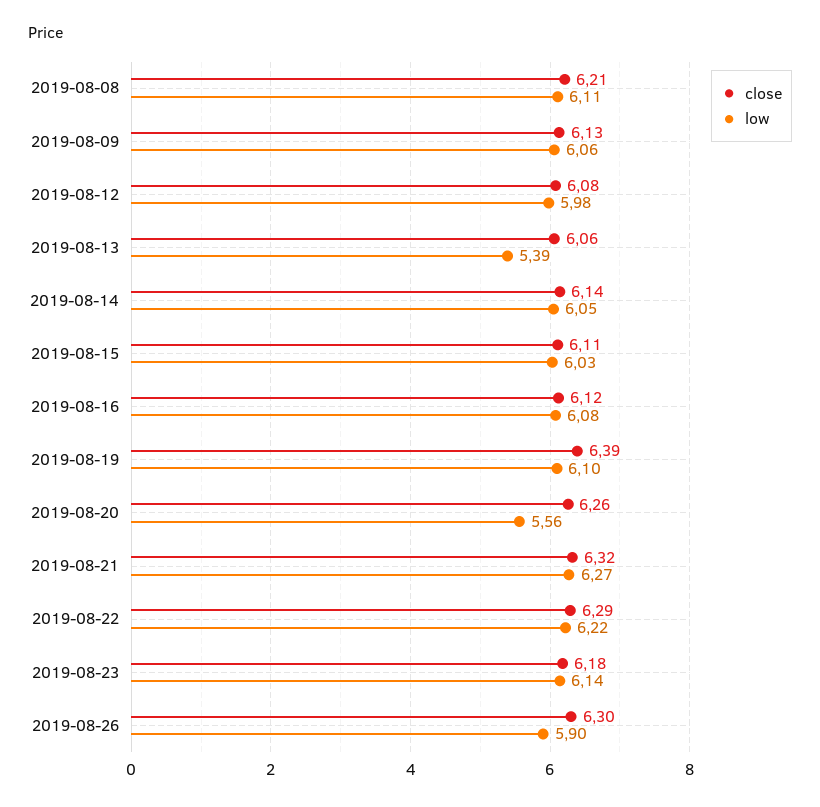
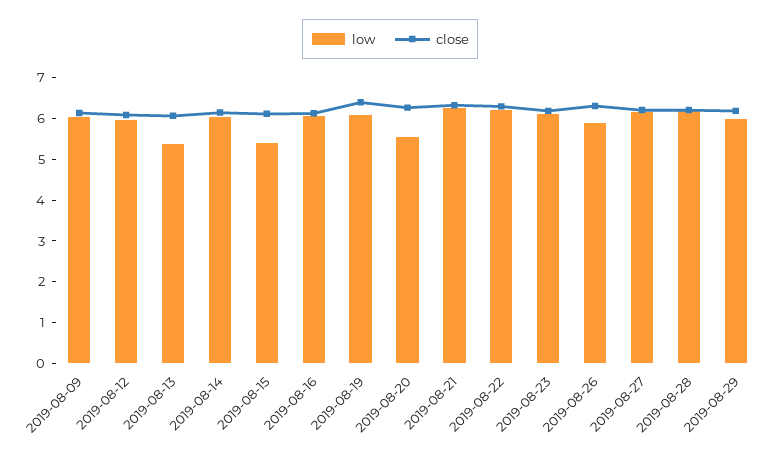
close, 2019-08-08: 6.21 -> none
low, 2019-08-08: 6.11 -> none
low, 2019-08-15: 6.03 -> 5.4
low, 2019-08-27: none -> 6.2
close, 2019-08-27: none -> 6.2
low, 2019-08-28: none -> 6.2
close, 2019-08-28: none -> 6.2
low, 2019-08-29: none -> 6
close, 2019-08-29: none -> 6.2

